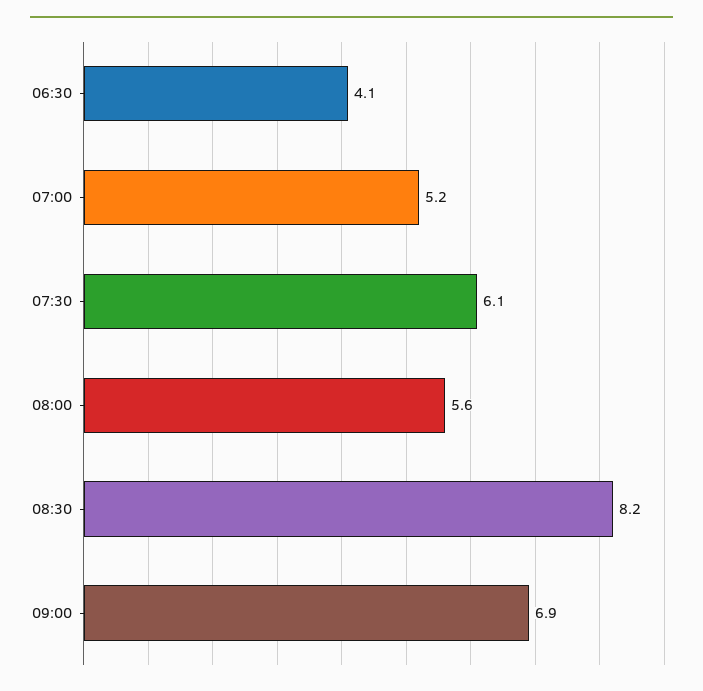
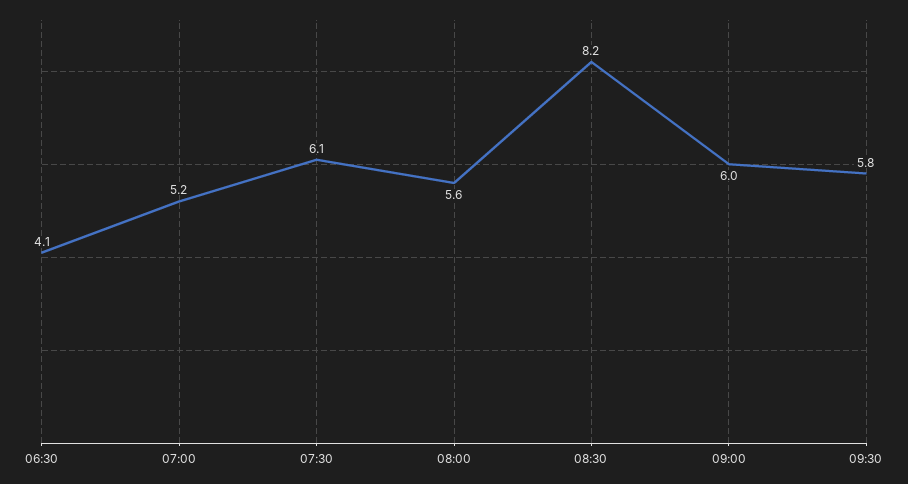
09:00: 6.9 -> 6
09:30: none -> 5.8

